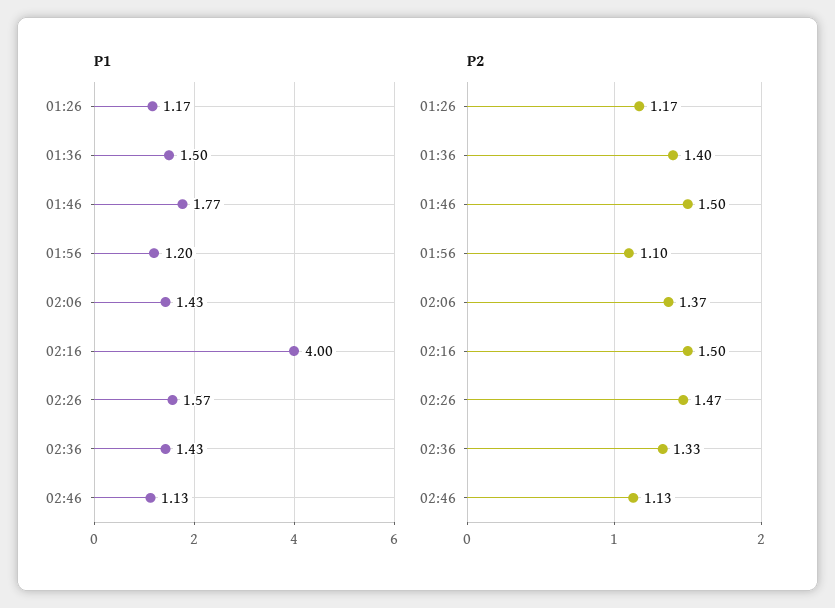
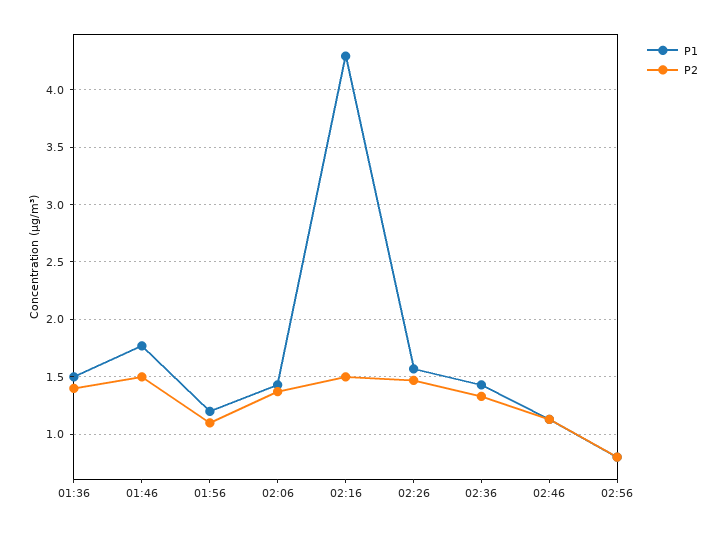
P1, 01:26: 1.17 -> none
P1, 02:16: 4 -> 4.3
P2, 01:26: 1.17 -> none
P1, 02:56: none -> 0.8
P2, 02:56: none -> 0.8

